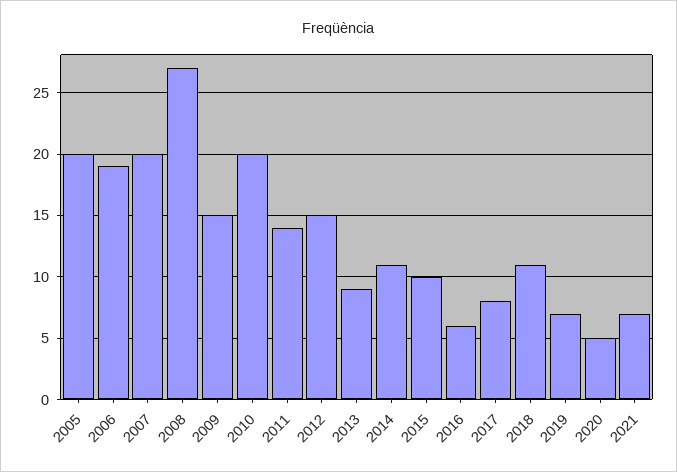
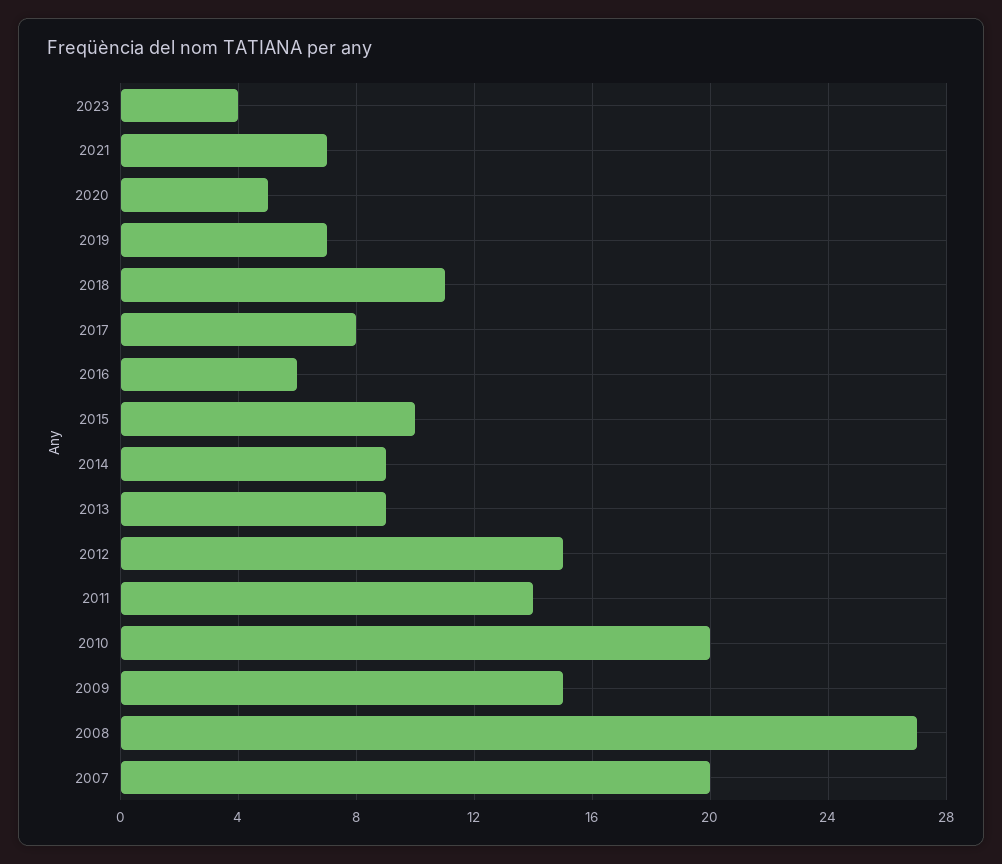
2005: 20 -> none
2006: 19 -> none
2014: 11 -> 9
2023: none -> 4

